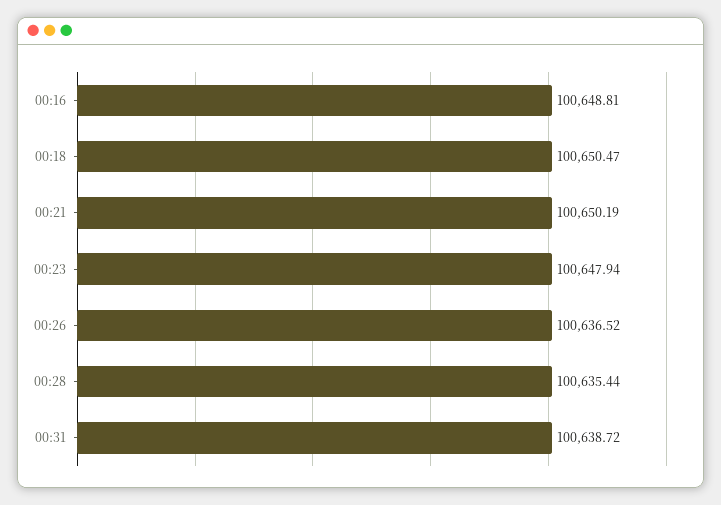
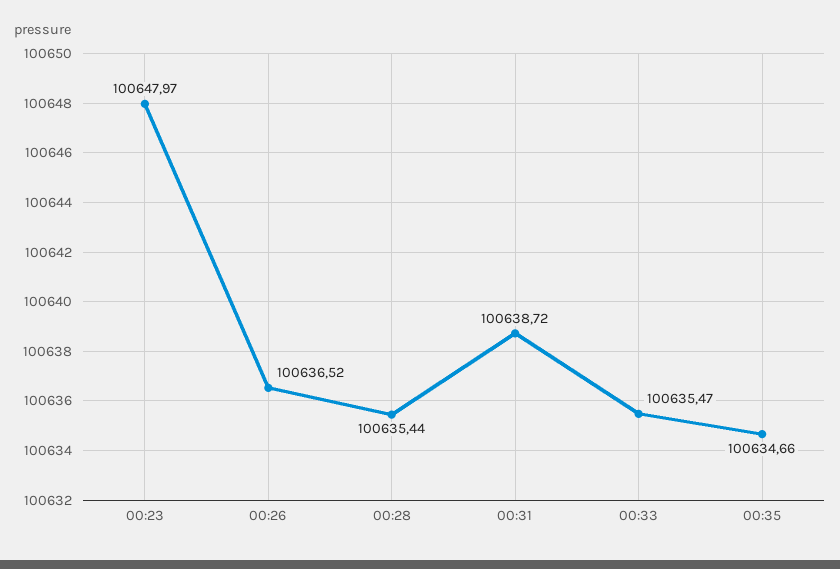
00:16: 100648.81 -> none
00:18: 100650.47 -> none
00:21: 100650.19 -> none
00:23: 100647.94 -> 100647.97
00:33: none -> 100635.47
00:35: none -> 100634.66

